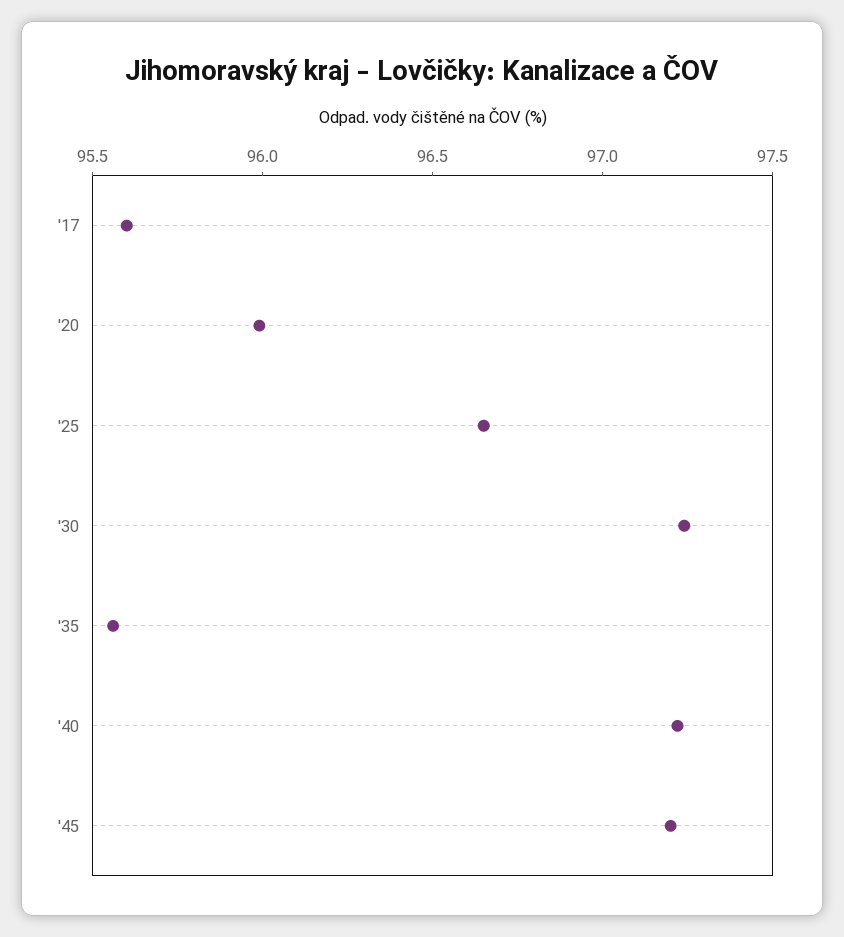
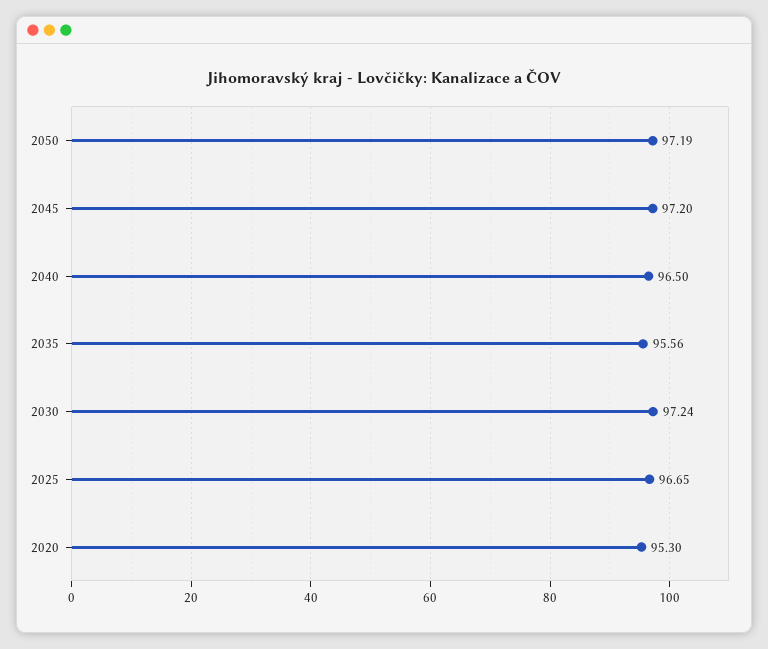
'17: 95.6 -> none
'20: 96 -> 95.3
'40: 97.2 -> 96.5
2050: none -> 97.19

